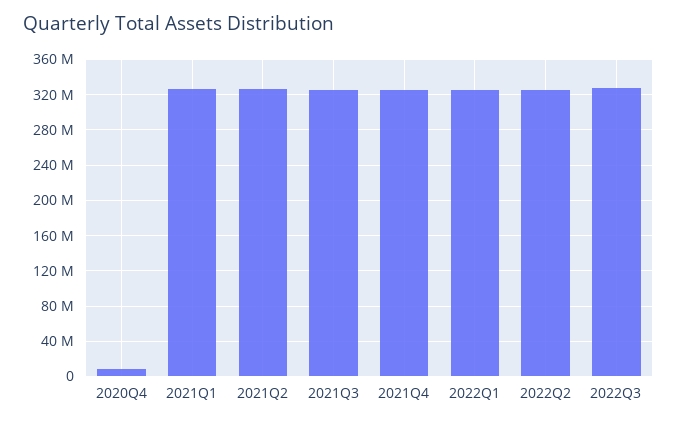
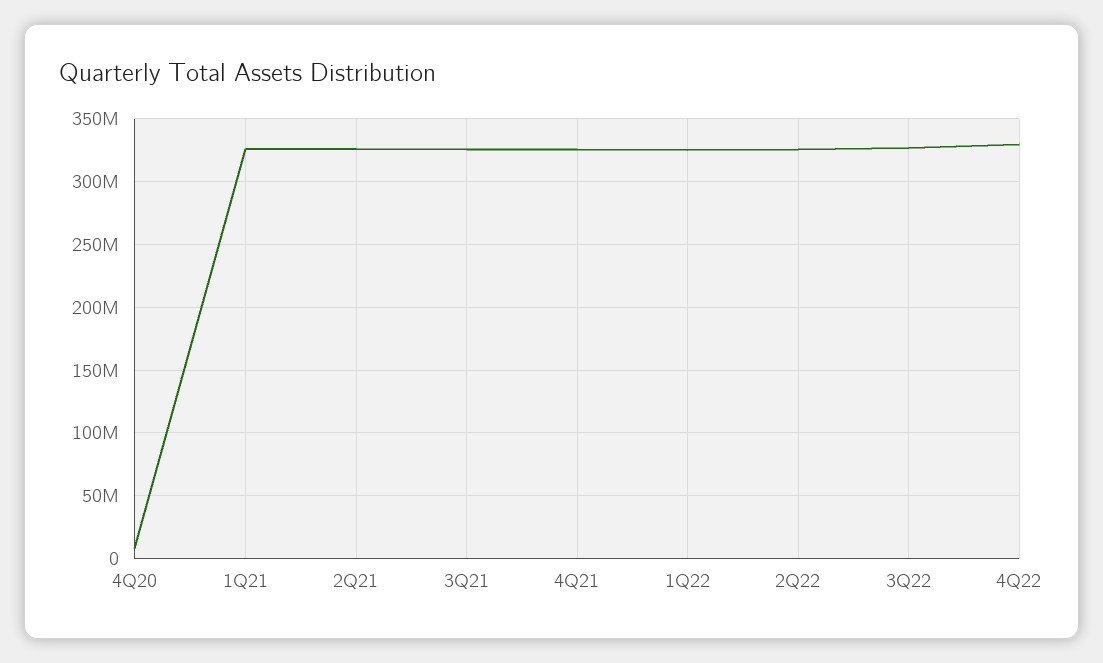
4Q22: none -> 330000000

